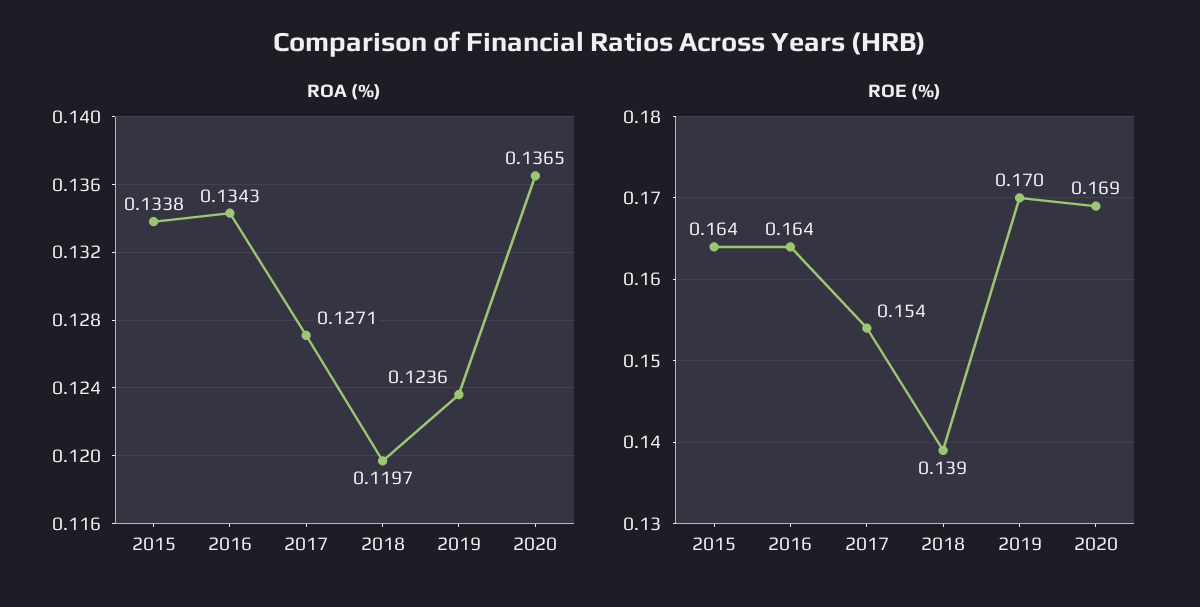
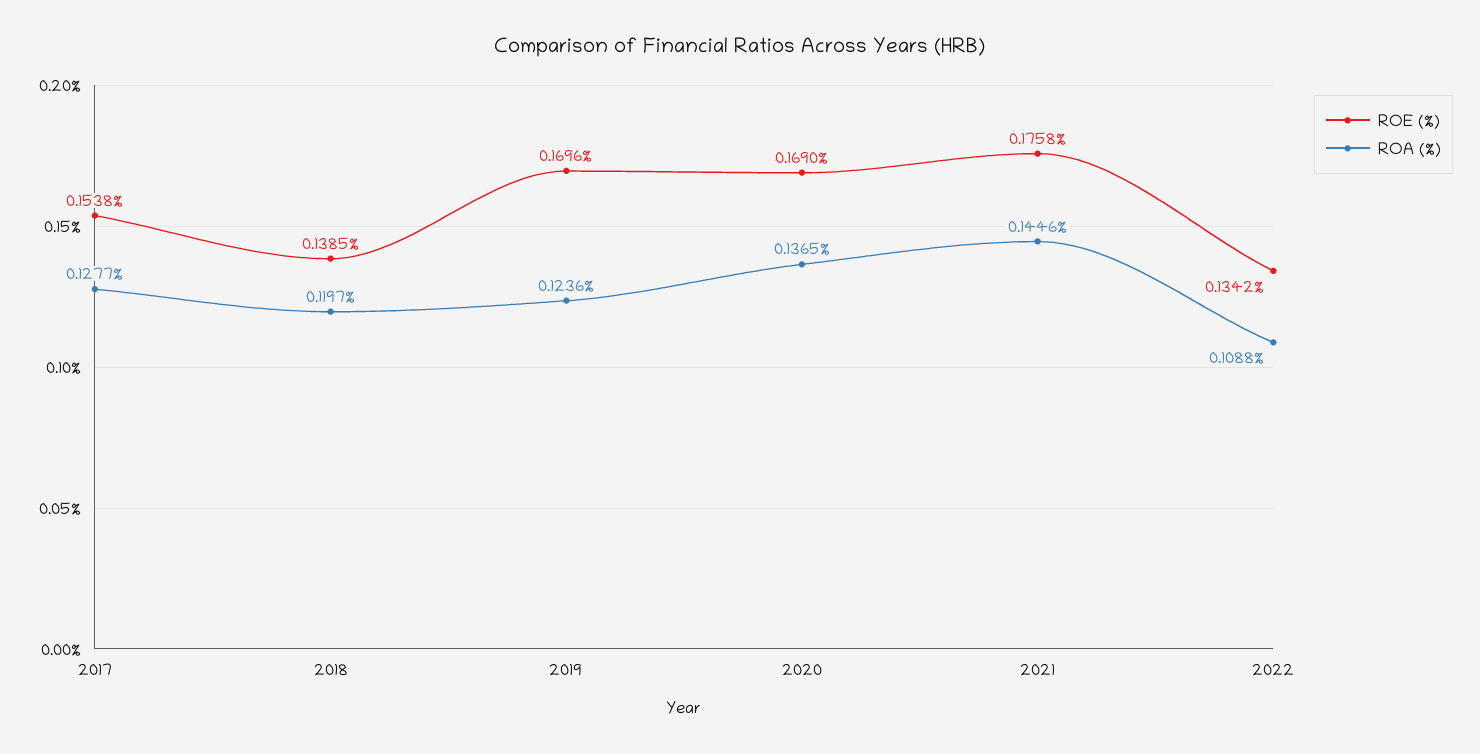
ROA (%), 2015: 0.1338 -> none
ROA (%), 2016: 0.1343 -> none
ROA (%), 2017: 0.1271 -> 0.1277
ROE (%), 2015: 0.164 -> none
ROE (%), 2016: 0.164 -> none
ROE (%), 2021: none -> 0.1758
ROA (%), 2021: none -> 0.1446
ROE (%), 2022: none -> 0.1342
ROA (%), 2022: none -> 0.1088

